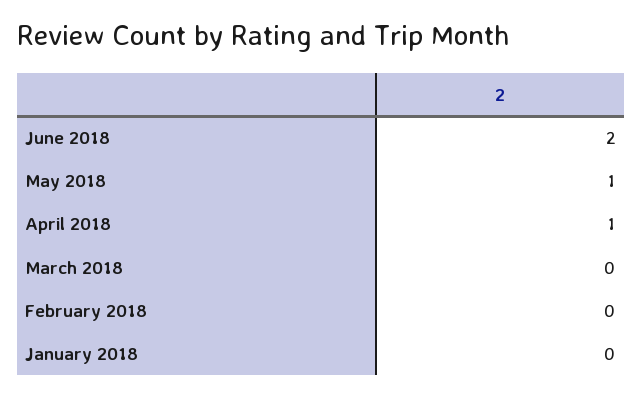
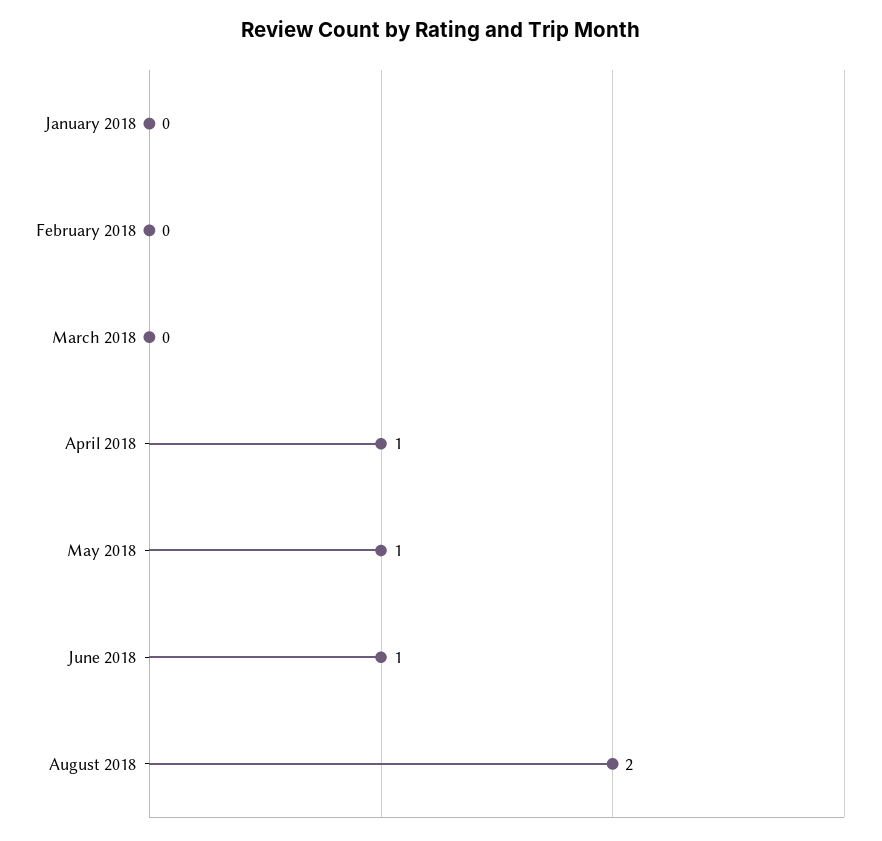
June 2018: 2 -> 1
August 2018: none -> 2

